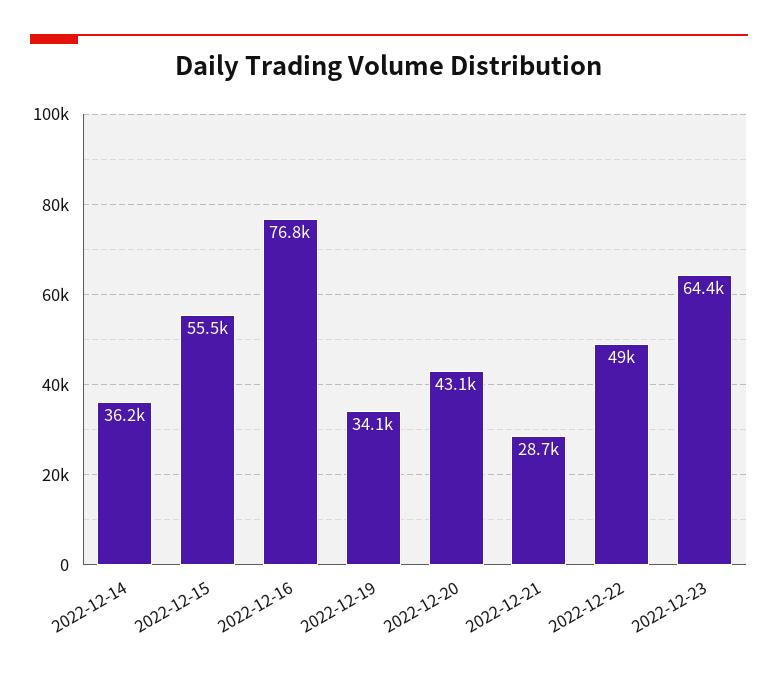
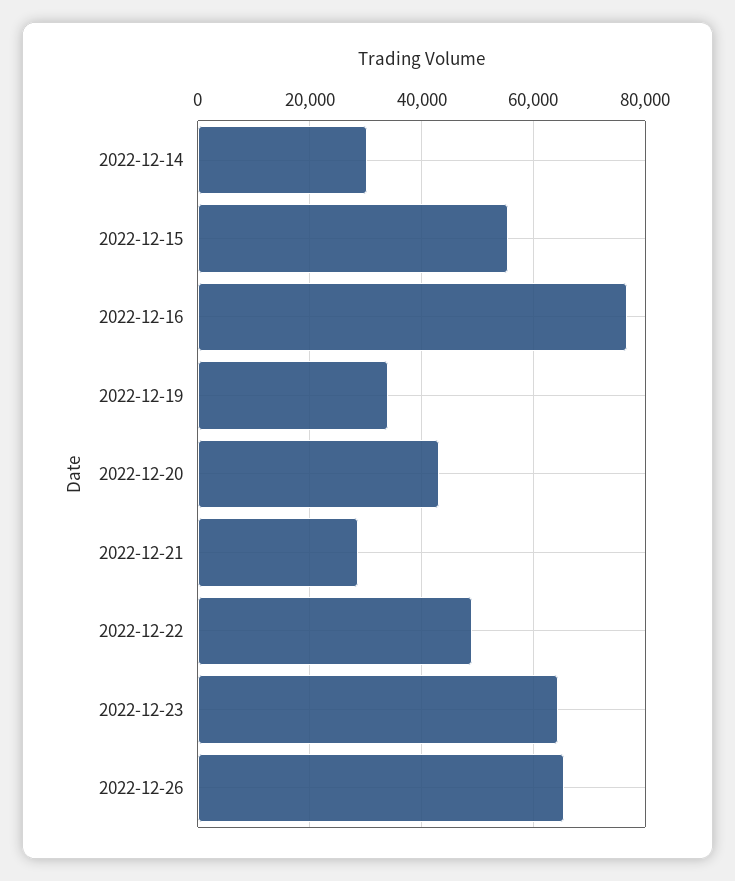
2022-12-14: 36200 -> 30000
2022-12-26: none -> 66000

